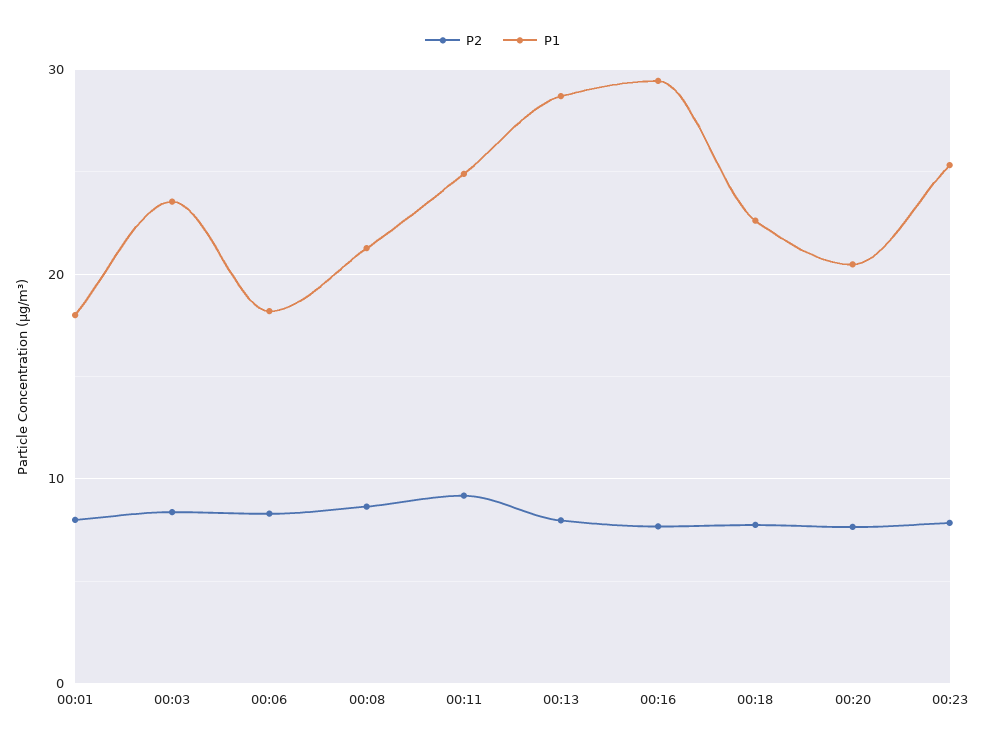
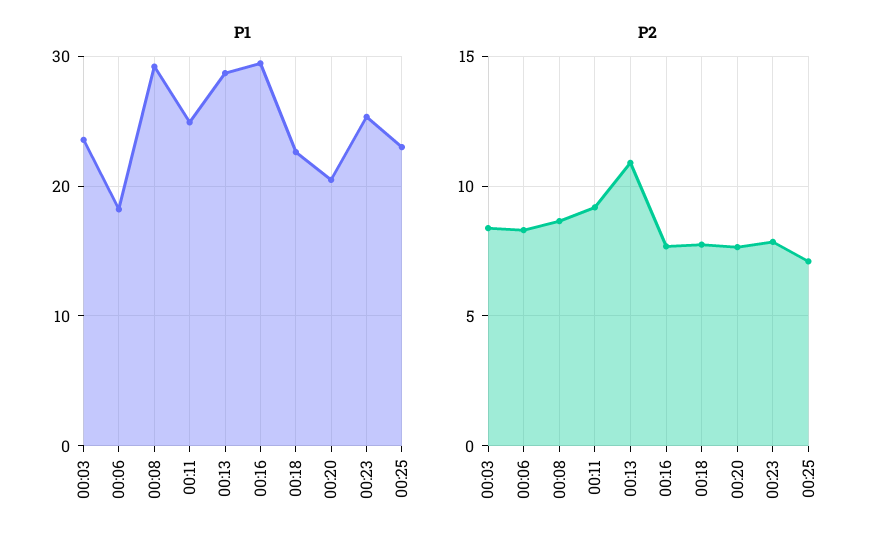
P2, 00:01: 8 -> none
P1, 00:01: 18 -> none
P1, 00:08: 21 -> 29
P2, 00:13: 8 -> 11
P1, 00:25: none -> 23
P2, 00:25: none -> 7

